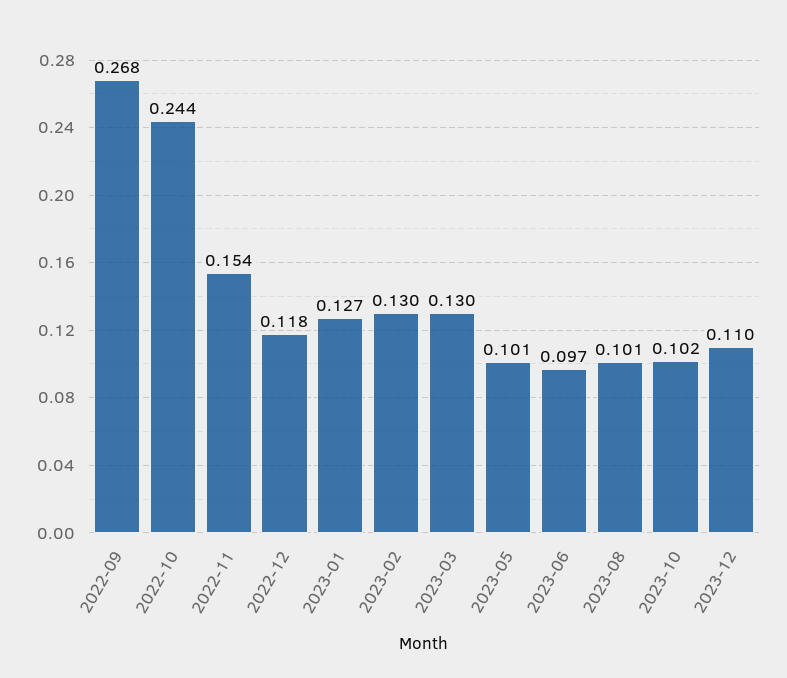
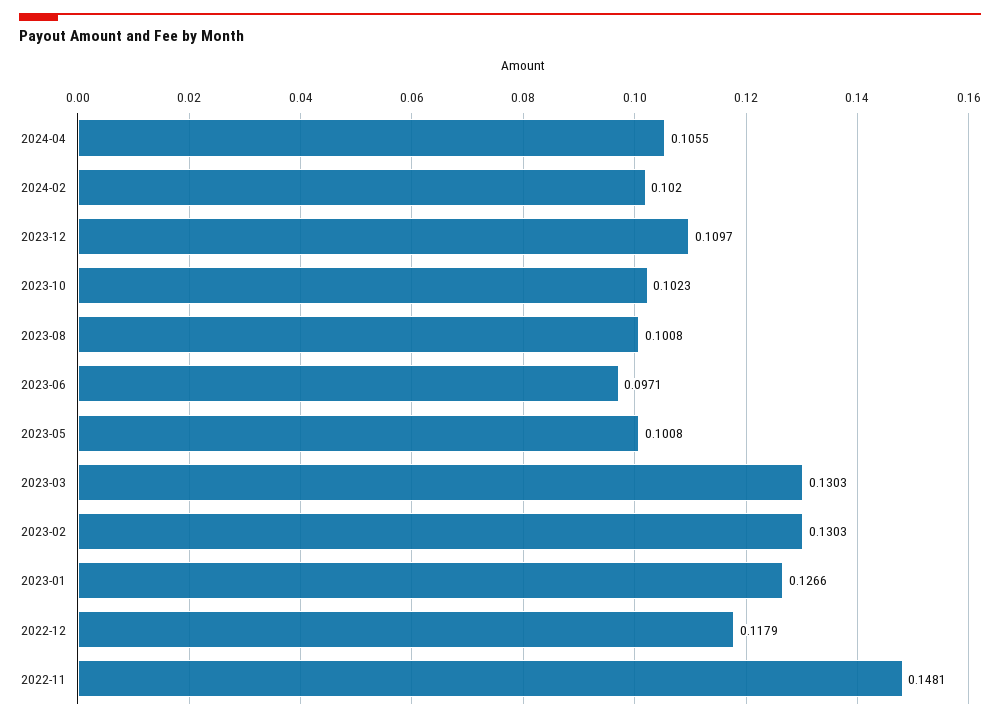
2022-09: 0.268 -> none
2022-10: 0.244 -> none
2022-11: 0.154 -> 0.1481
2024-04: none -> 0.1055
2024-02: none -> 0.102

